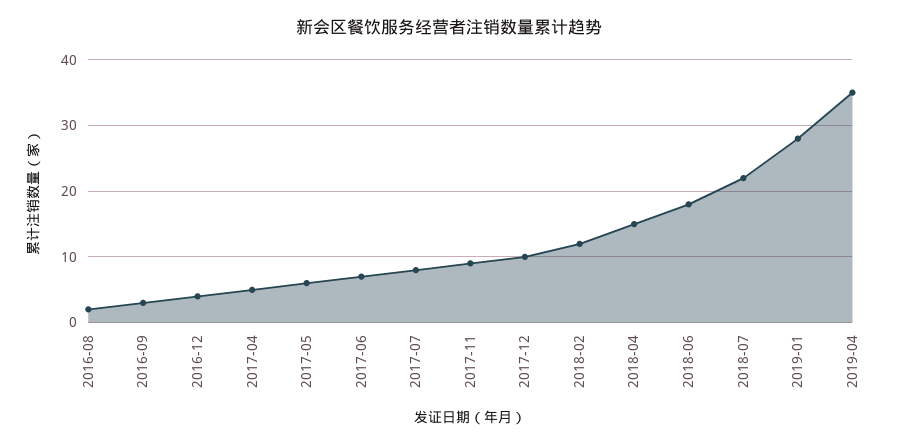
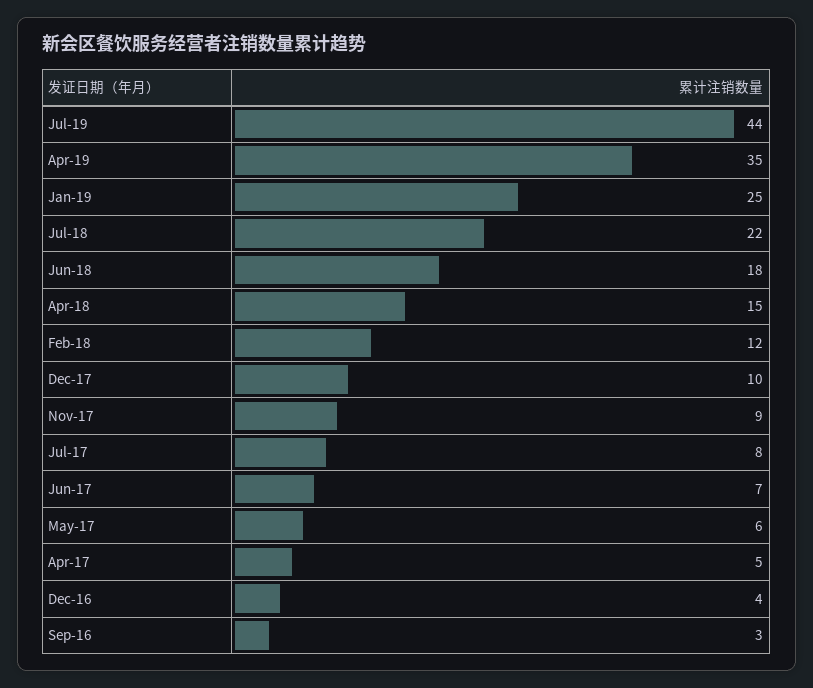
2016-08: 2 -> none
2019-01: 28 -> 25
Jul-19: none -> 44

